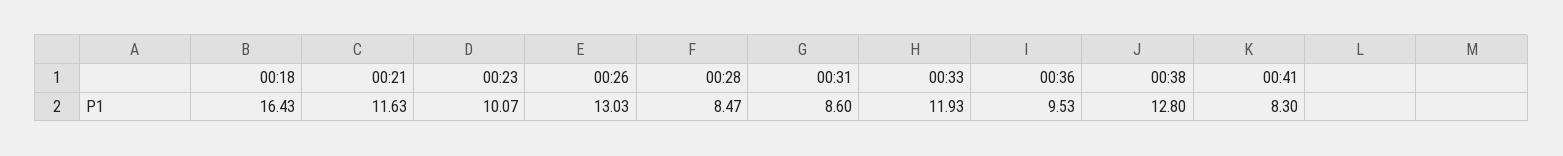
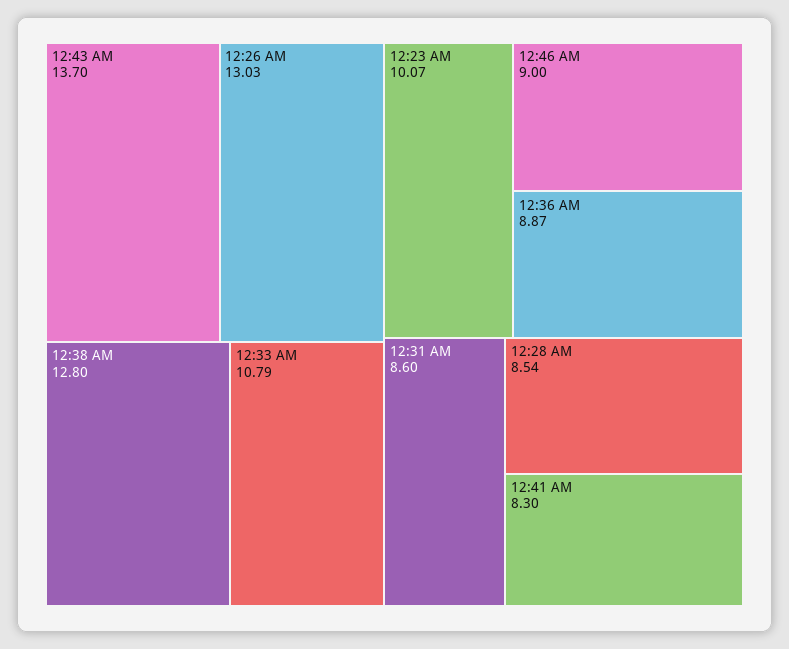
00:18: 16.43 -> none
00:21: 11.63 -> none
00:28: 8.47 -> 8.54
00:33: 11.93 -> 10.79
00:36: 9.53 -> 8.87
12:43 AM: none -> 13.7
12:46 AM: none -> 9

